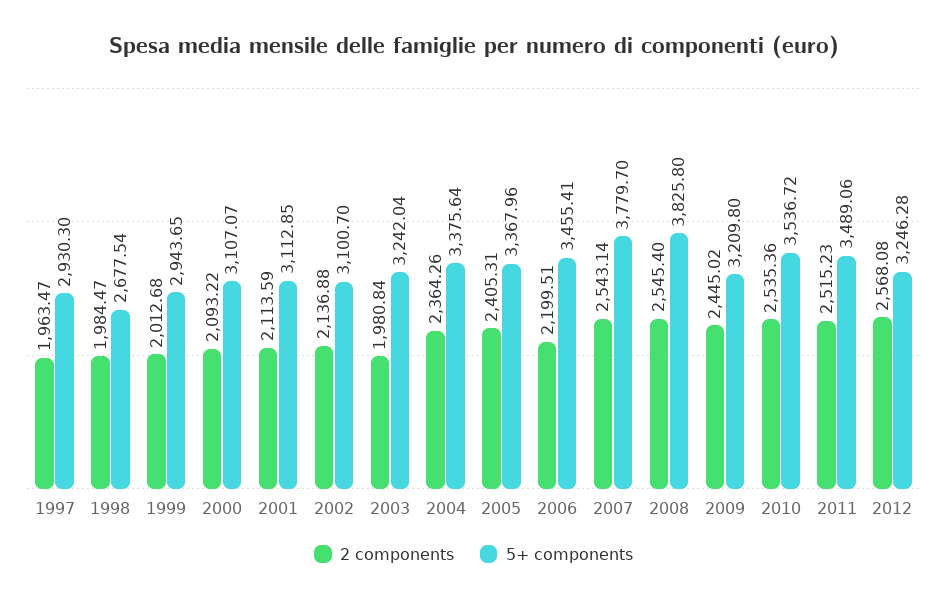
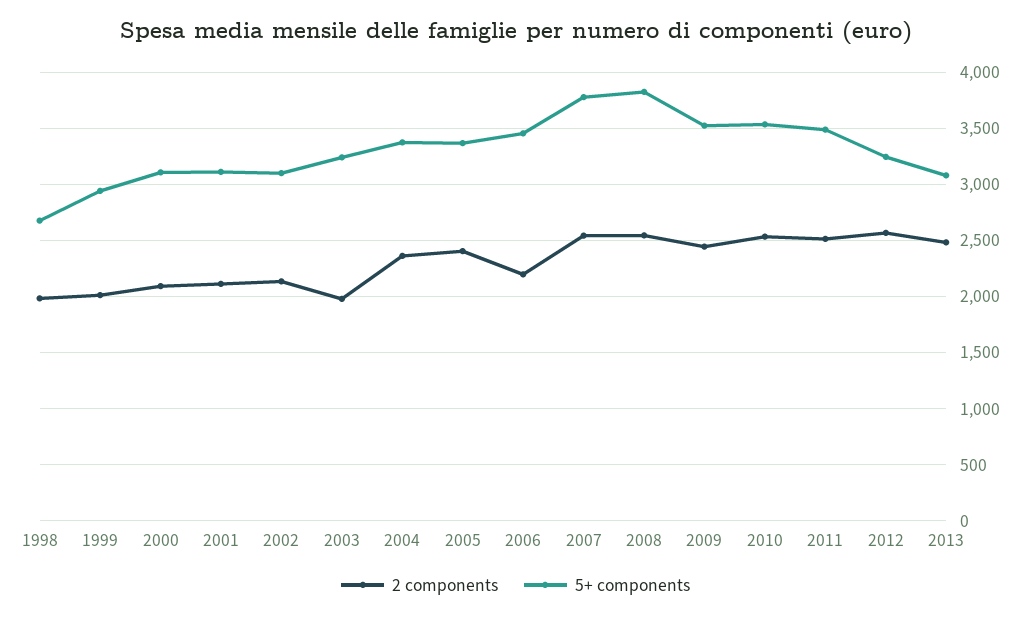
2 components, 1997: 1963.47 -> none
5+ components, 1997: 2930.3 -> none
5+ components, 2009: 3209.8 -> 3500
2 components, 2013: none -> 2500
5+ components, 2013: none -> 3100

